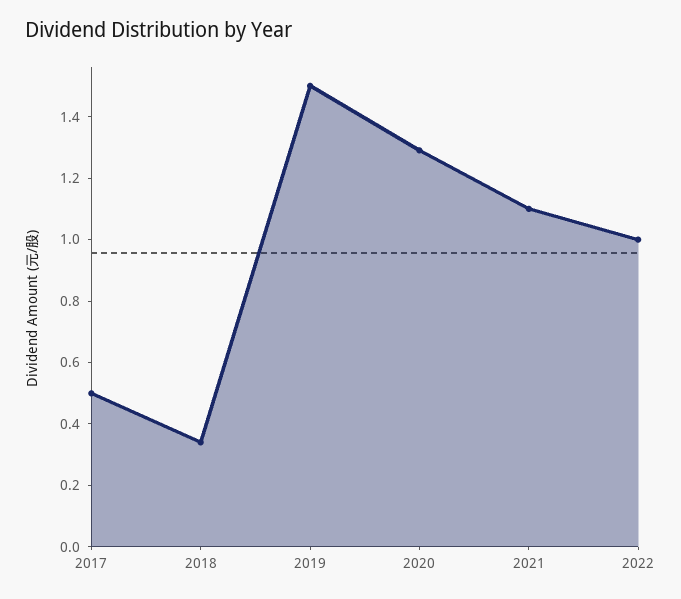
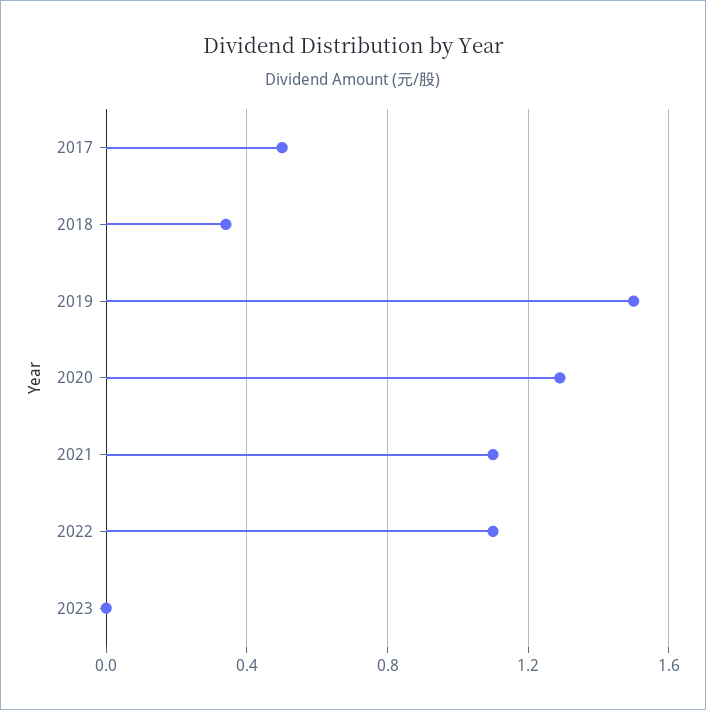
2022: 1 -> 1.1
2023: none -> 0

